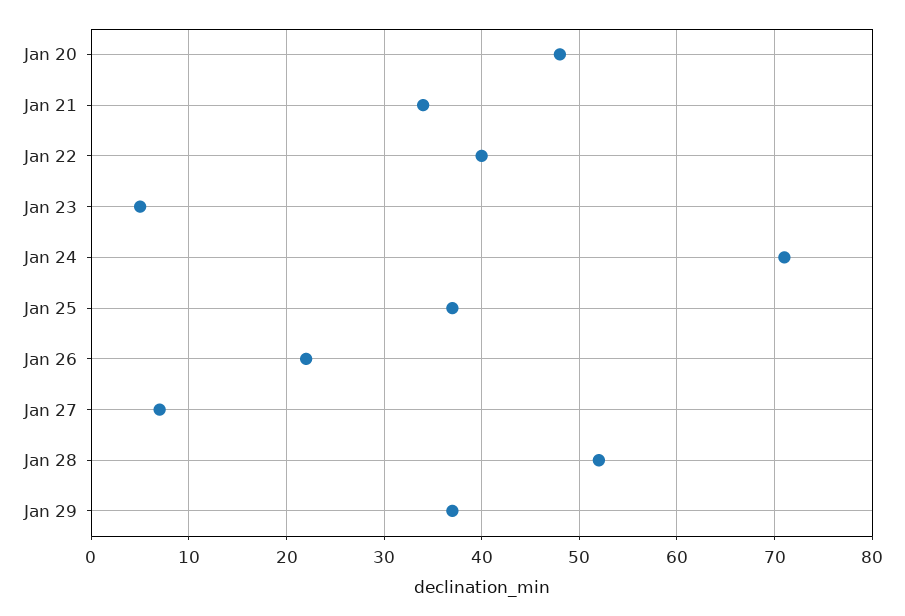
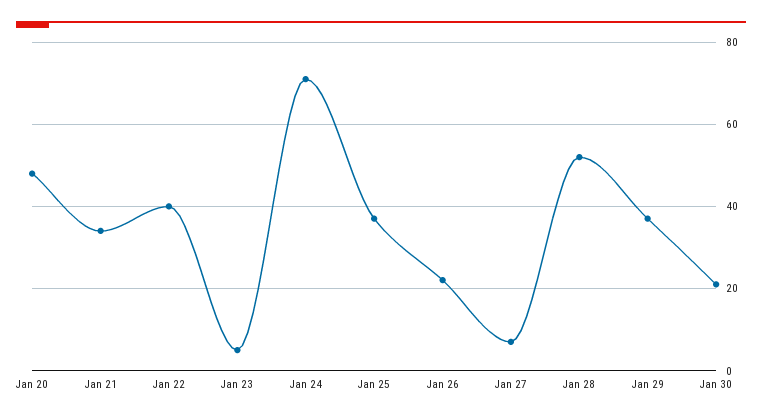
Jan 30: none -> 20

